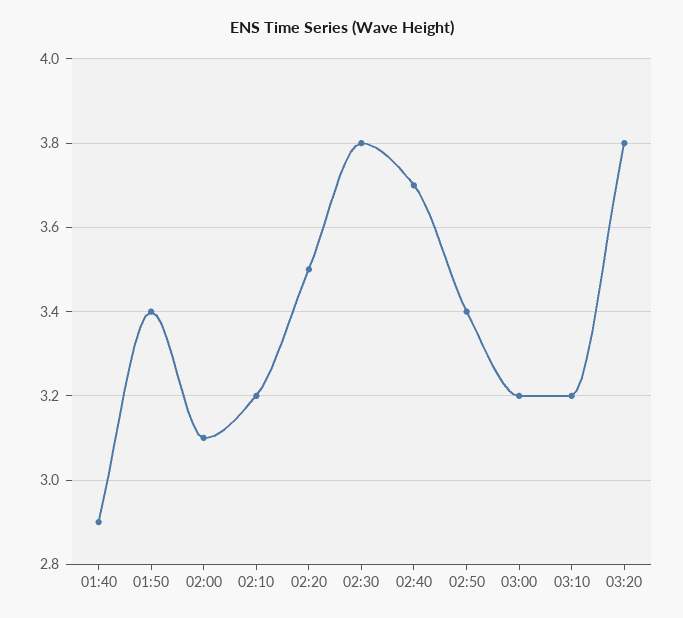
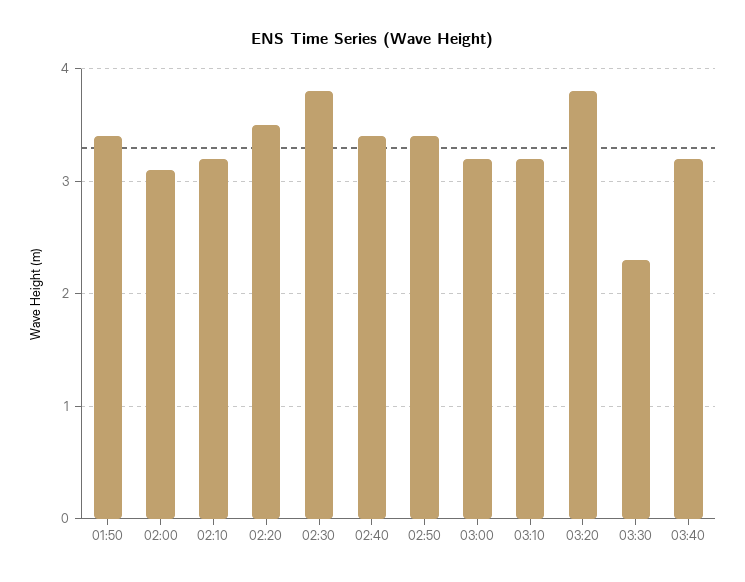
01:40: 2.9 -> none
02:40: 3.7 -> 3.4
03:30: none -> 2.3
03:40: none -> 3.2

